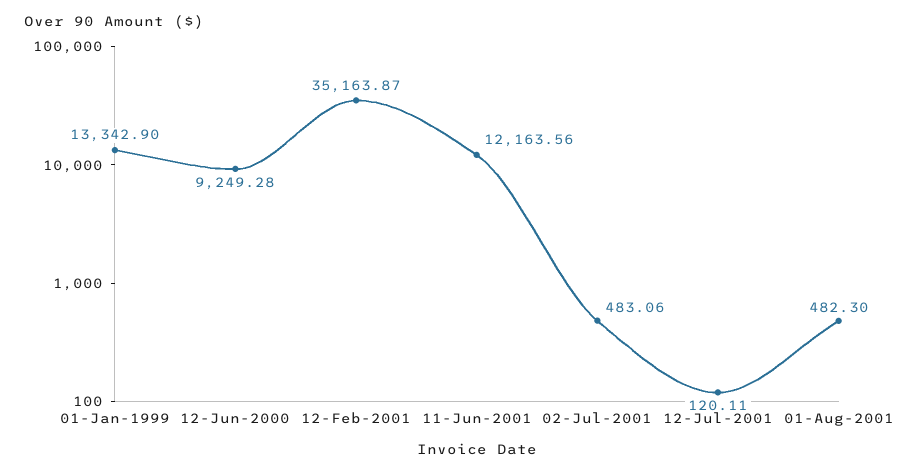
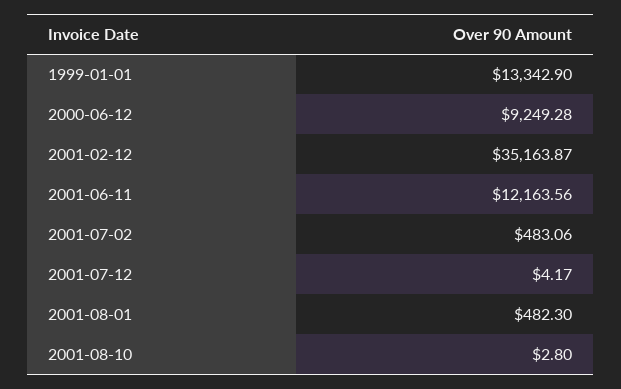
12-Jul-2001: 120.11 -> 4.17
2001-08-10: none -> 2.8

